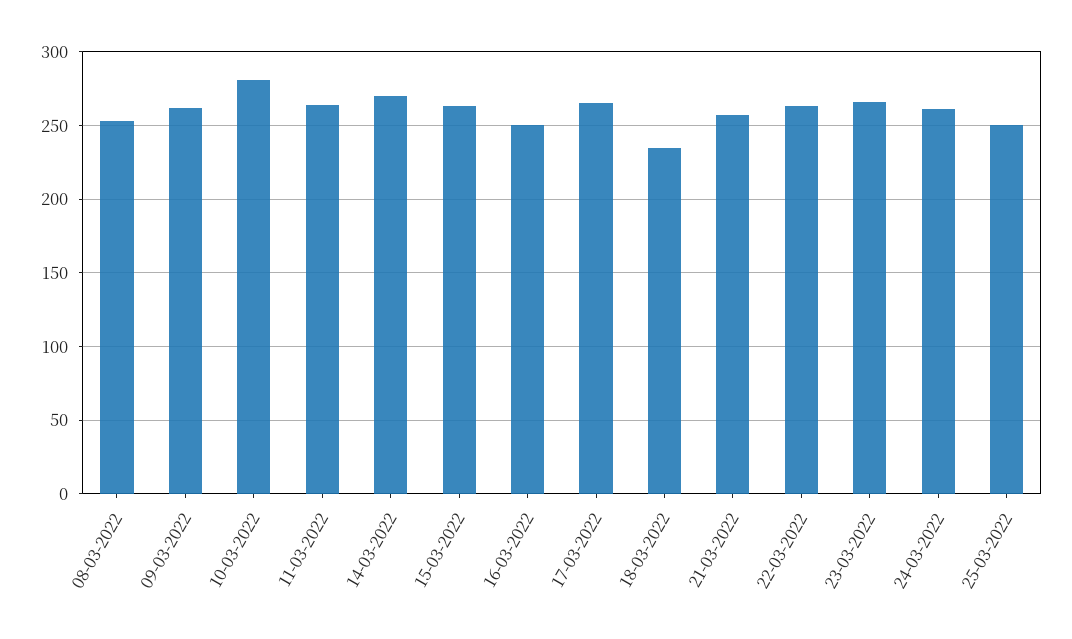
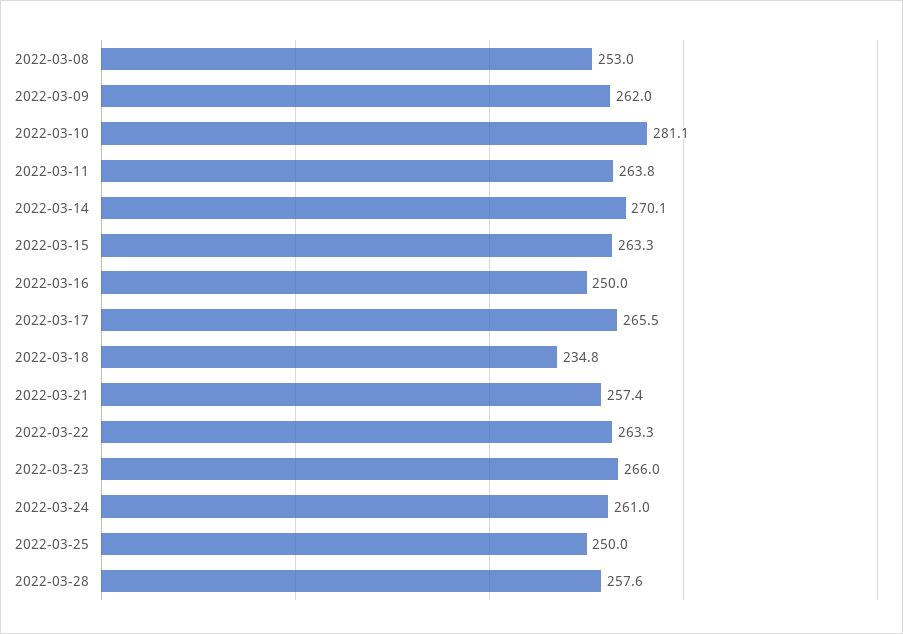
2022-03-28: none -> 257.6

